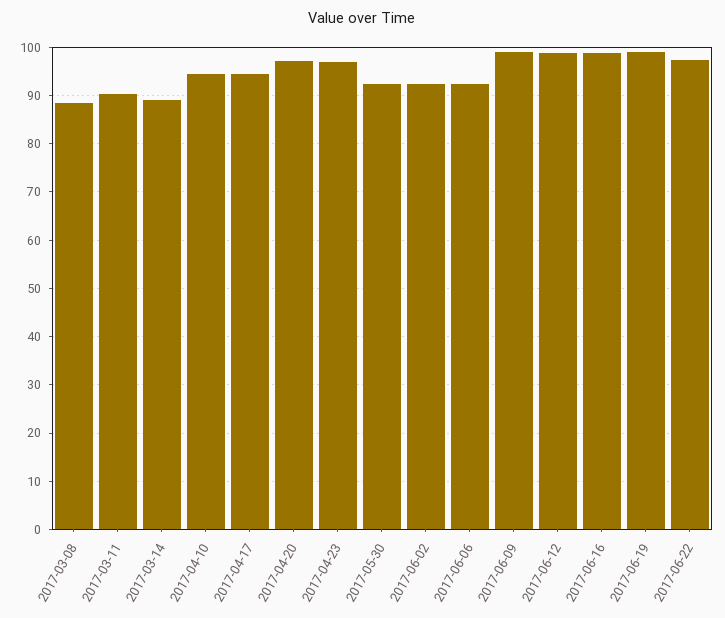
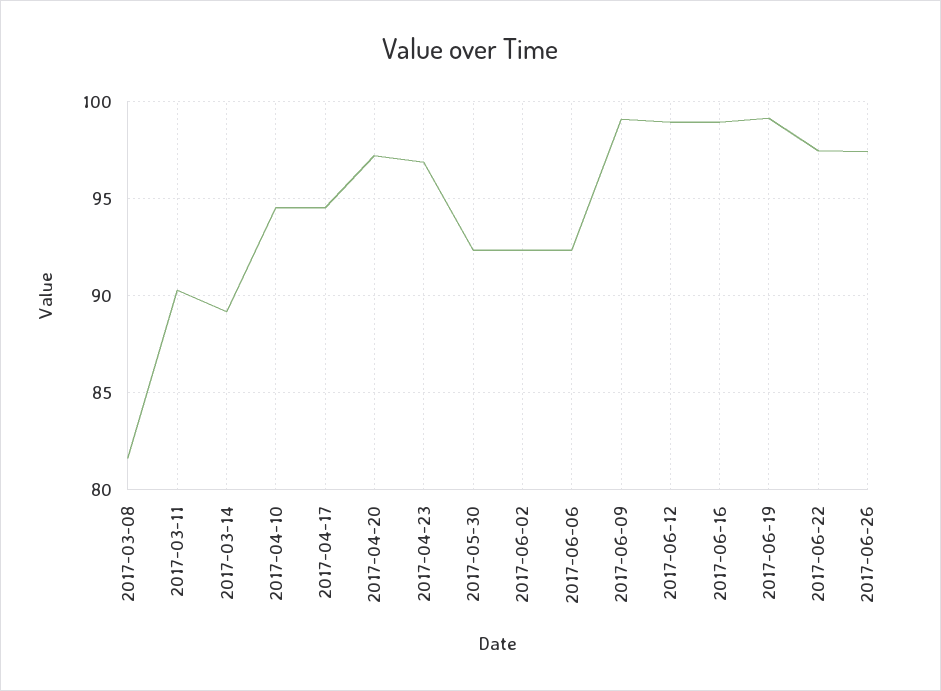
2017-03-08: 88 -> 81.5
2017-06-26: none -> 97.5

